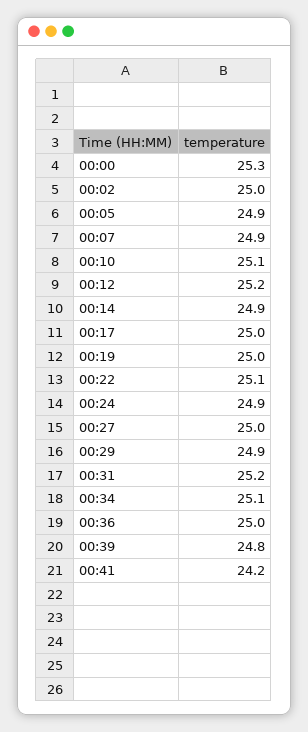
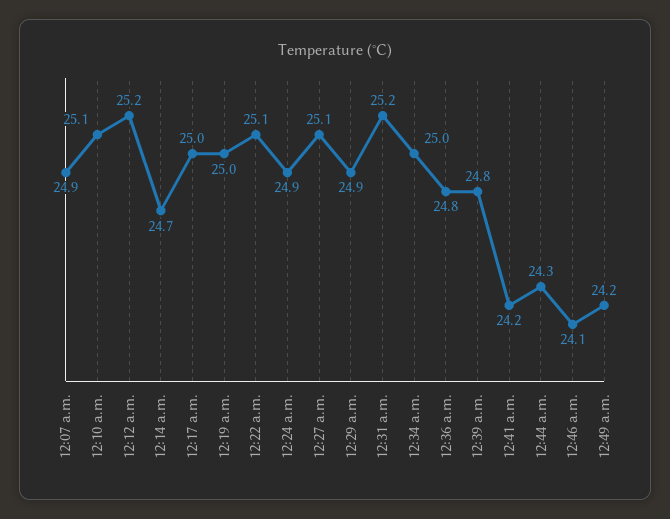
00:00: 25.3 -> none
00:02: 25 -> none
00:05: 24.9 -> none
00:14: 24.9 -> 24.7
00:27: 25 -> 25.1
00:34: 25.1 -> 25
00:36: 25 -> 24.8
12:44 a.m.: none -> 24.3
12:46 a.m.: none -> 24.1
12:49 a.m.: none -> 24.2

